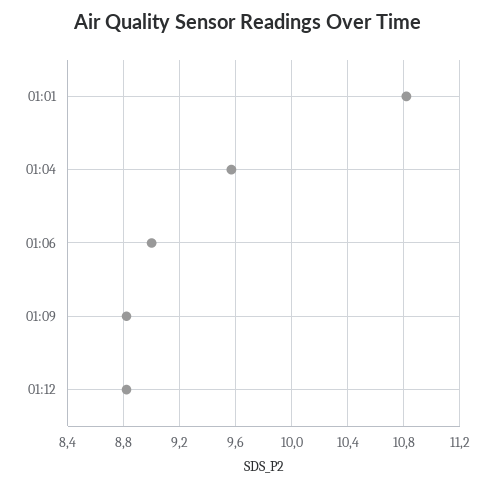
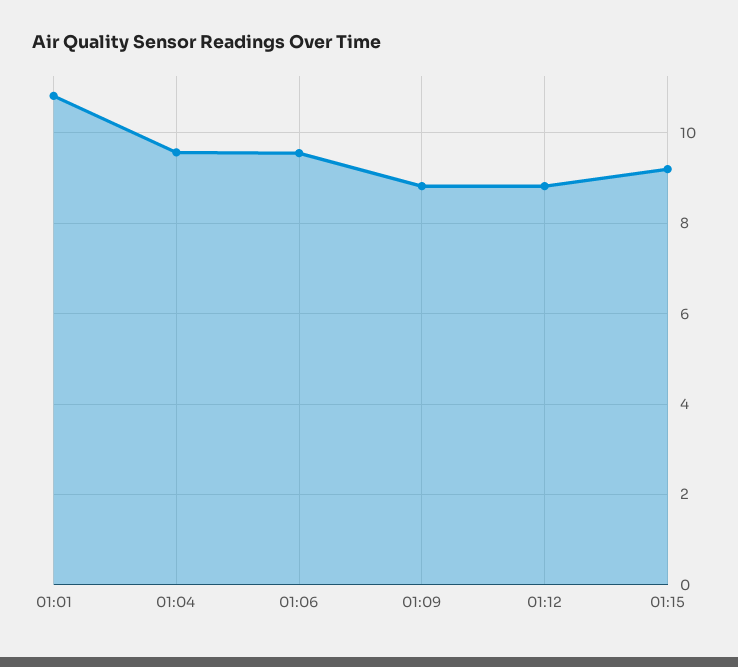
01:06: 9 -> 9.6
01:15: none -> 9.2

